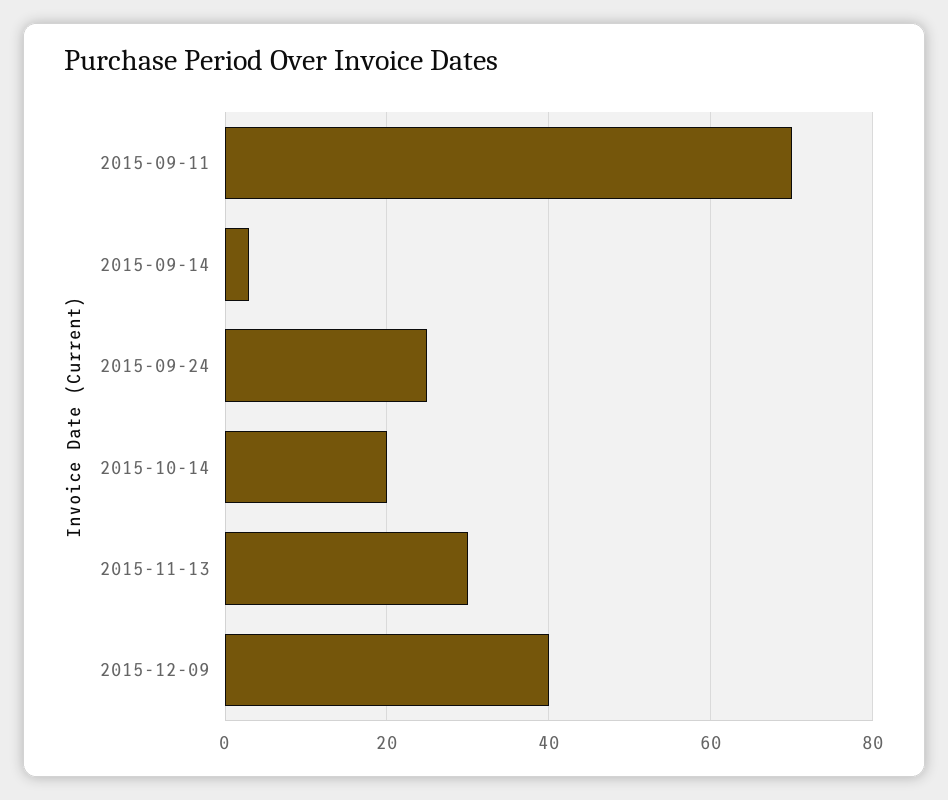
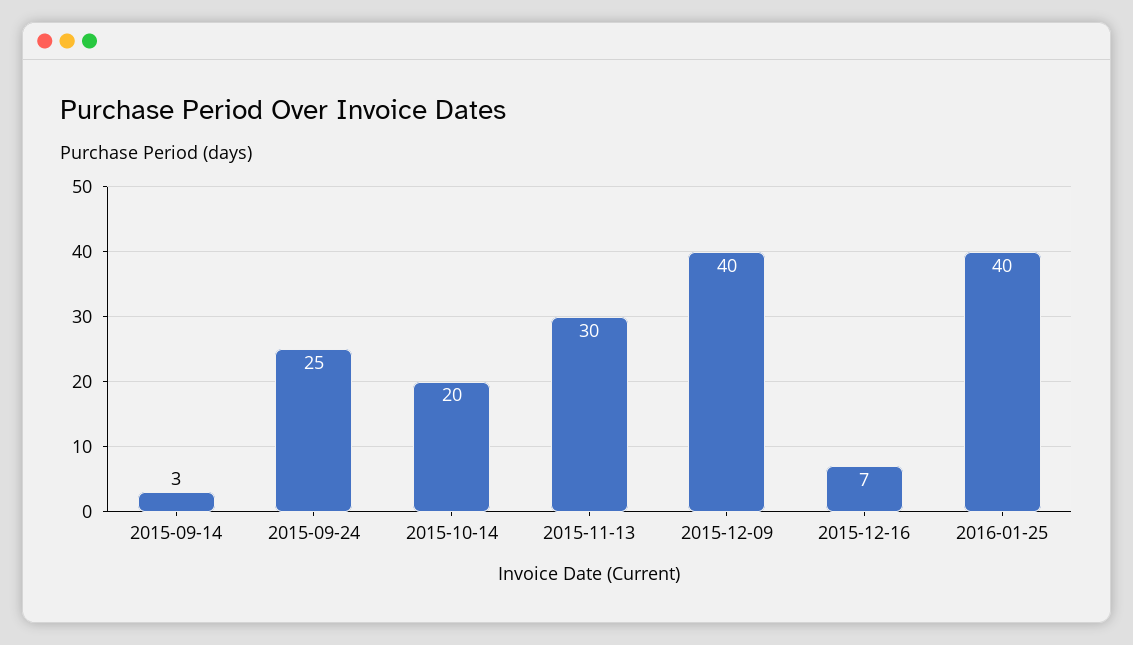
2015-09-11: 70 -> none
2015-12-16: none -> 7
2016-01-25: none -> 40

